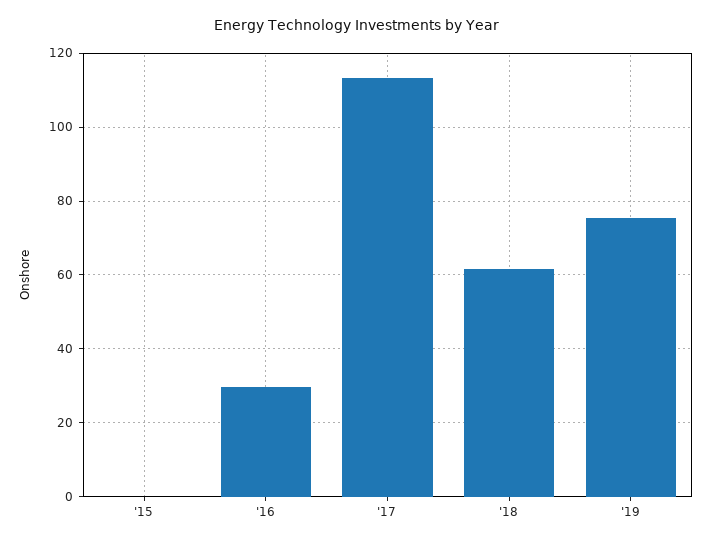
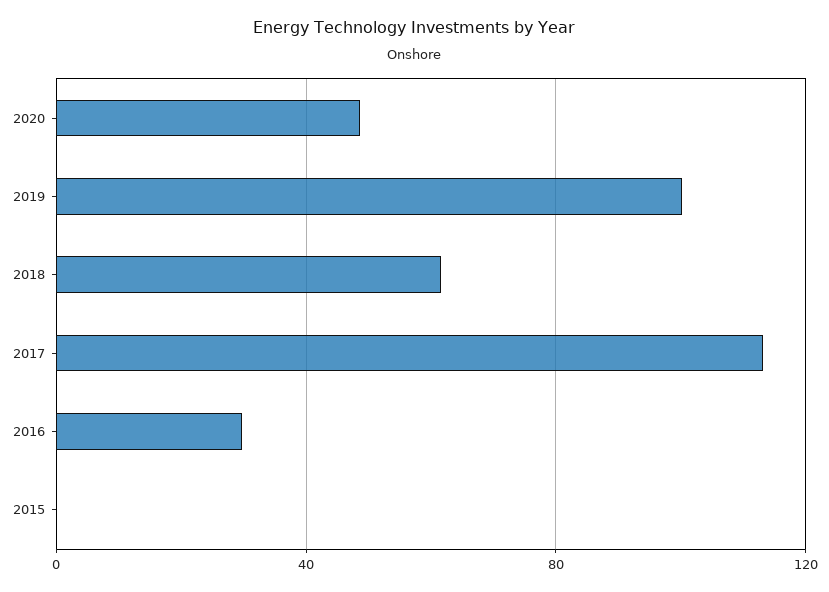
'19: 76 -> 100
2020: none -> 50

